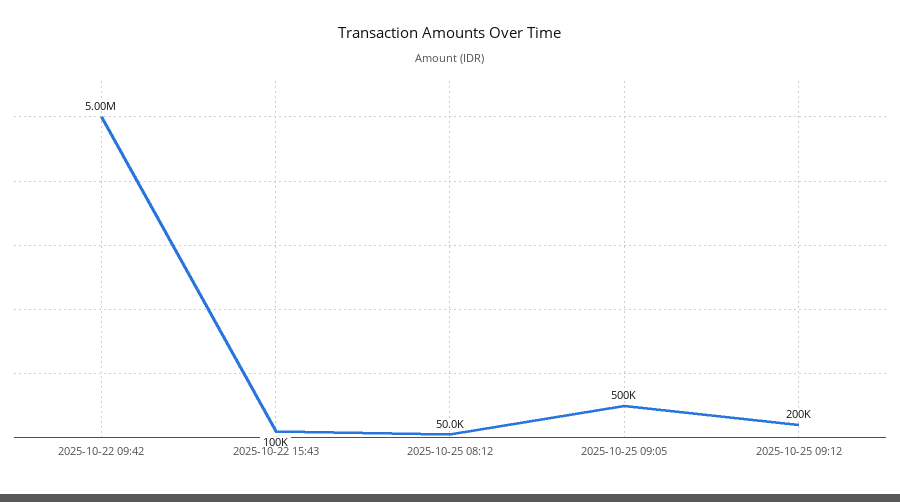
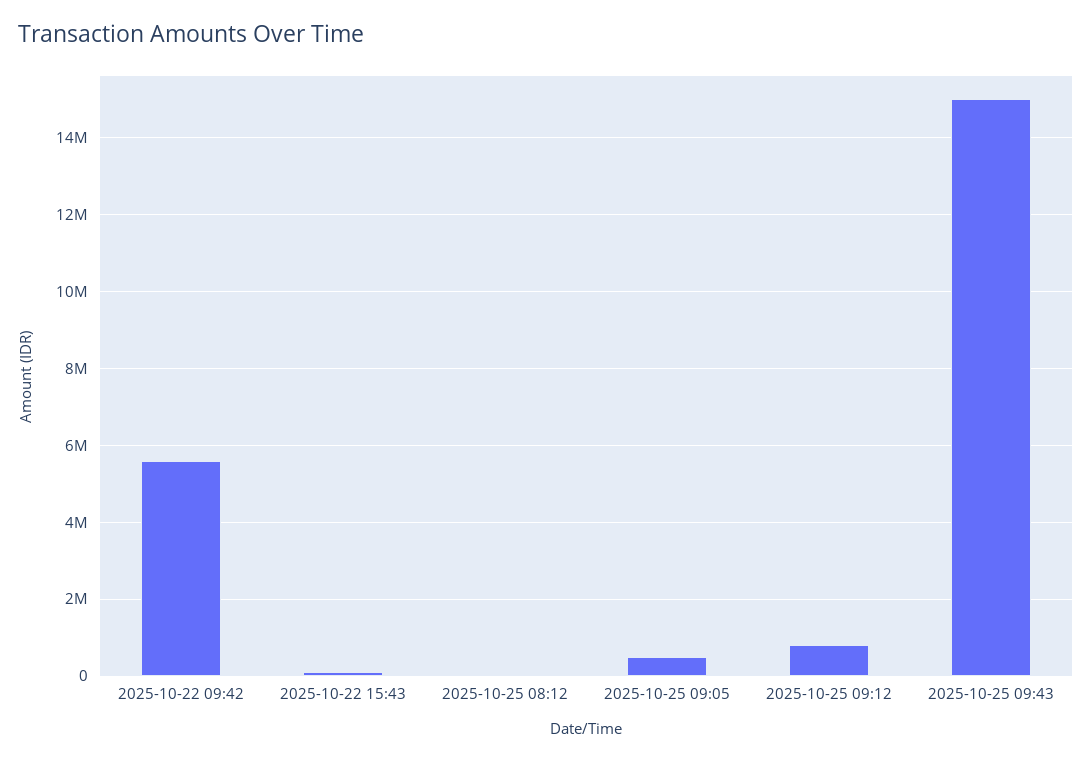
2025-10-22 09:42: 5000000 -> 5600000
2025-10-25 09:12: 200000 -> 800000
2025-10-25 09:43: none -> 15000000

